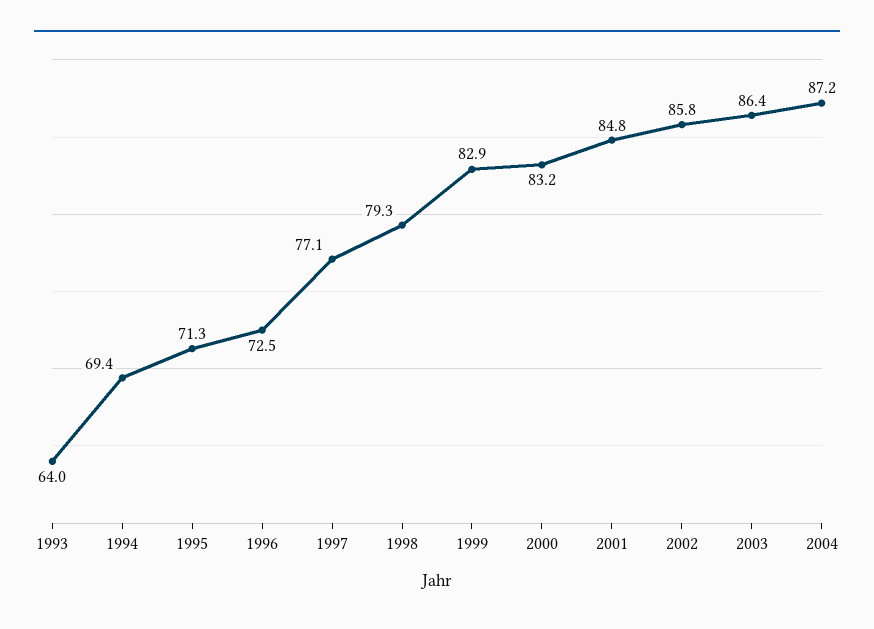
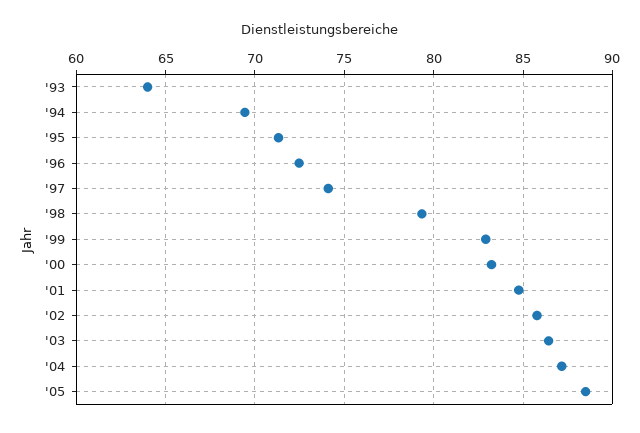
1997: 77.1 -> 74
'05: none -> 88.5

